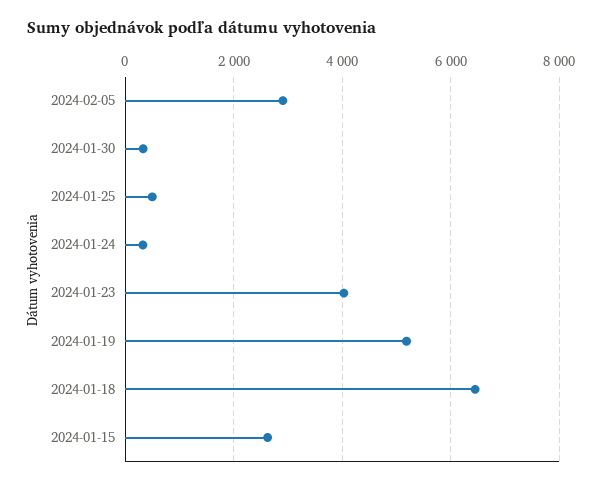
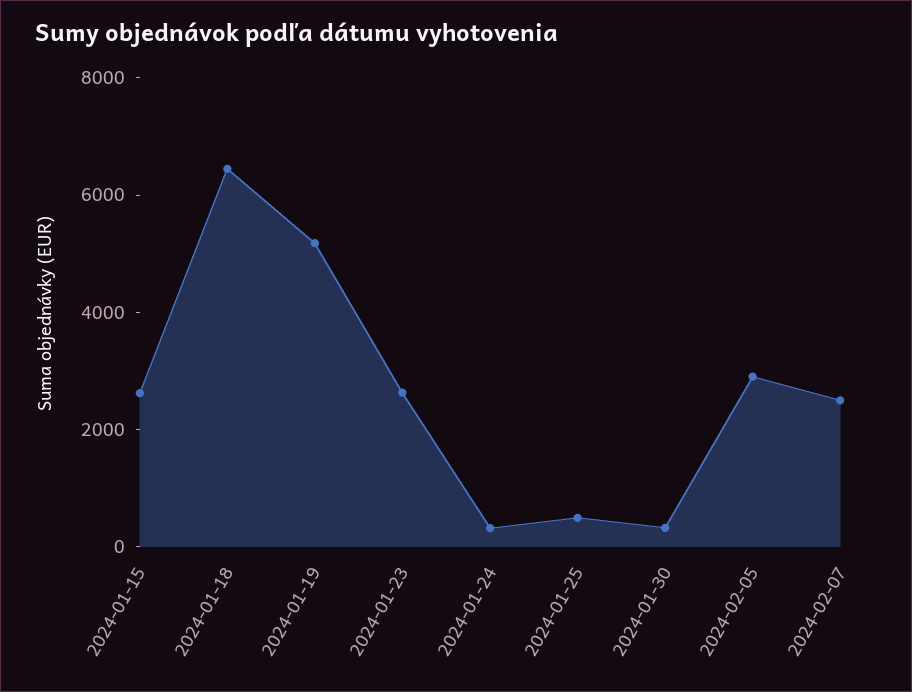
2024-01-23: 4000 -> 2500
2024-02-07: none -> 2500

